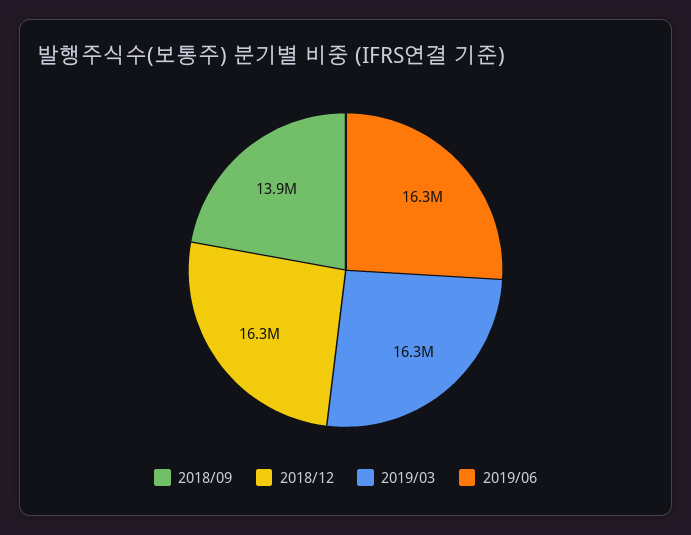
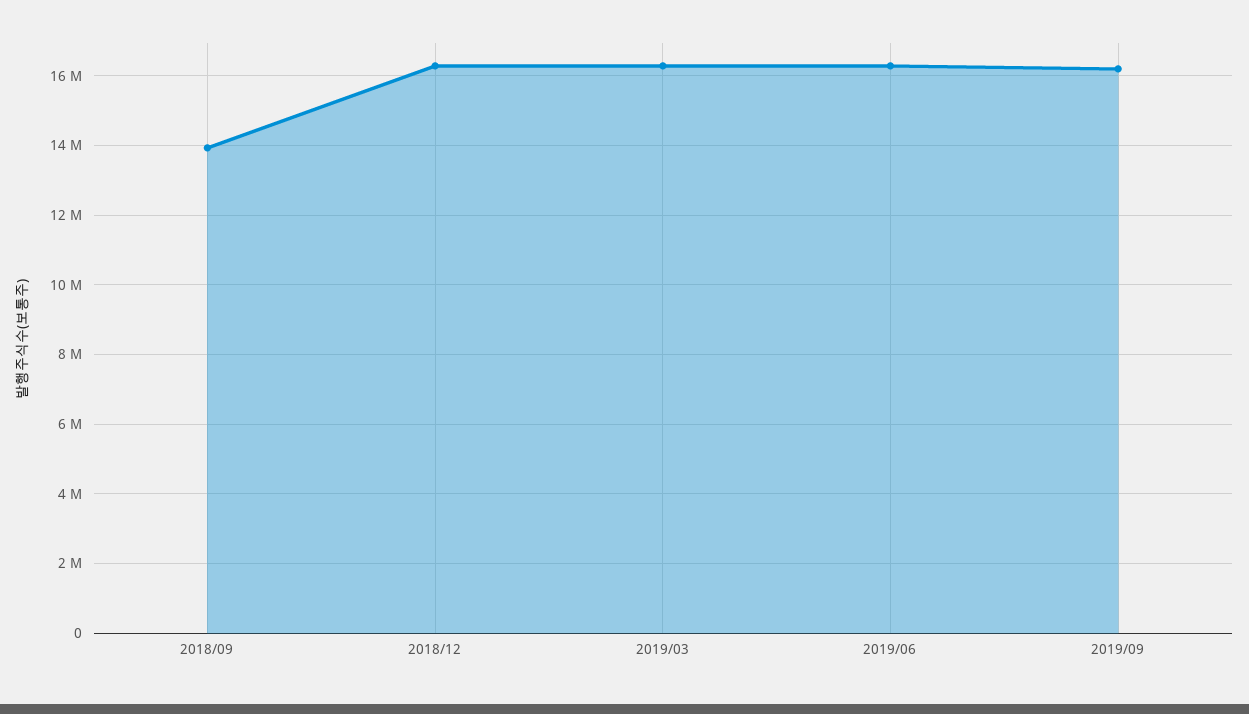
2019/09: none -> 16200000

